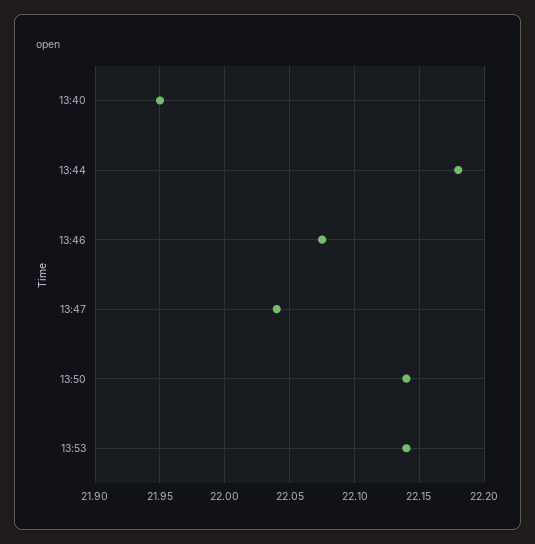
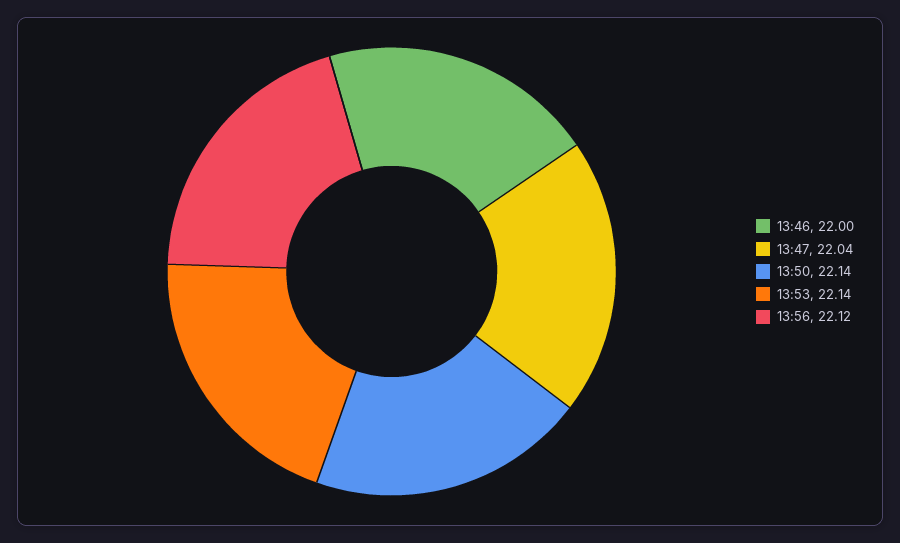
13:40: 21.95 -> none
13:44: 22.18 -> none
13:46: 22.075 -> 22
13:56: none -> 22.12

